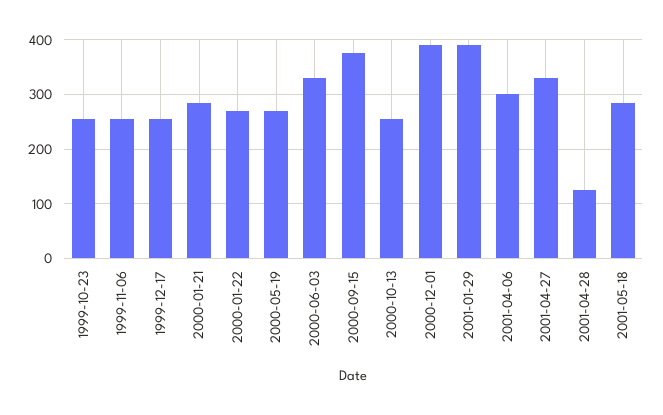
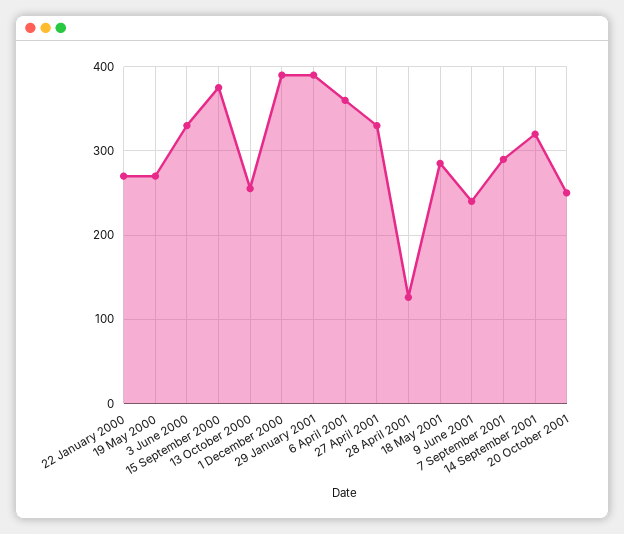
1999-10-23: 260 -> none
1999-11-06: 260 -> none
1999-12-17: 260 -> none
2000-01-21: 280 -> none
2001-04-06: 300 -> 360
9 June 2001: none -> 240
7 September 2001: none -> 290
14 September 2001: none -> 320
20 October 2001: none -> 250

